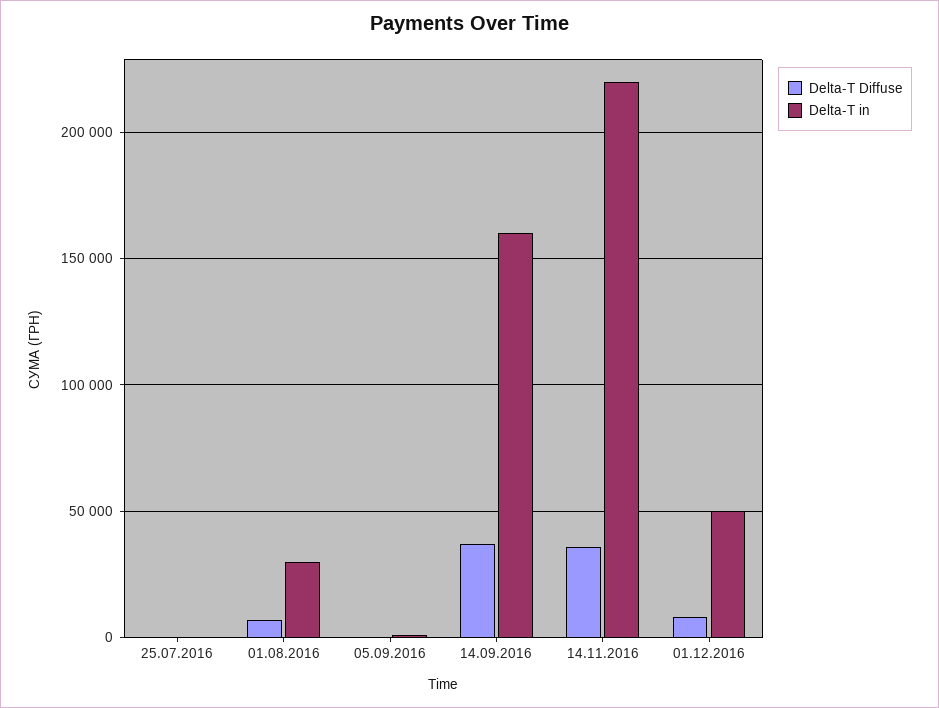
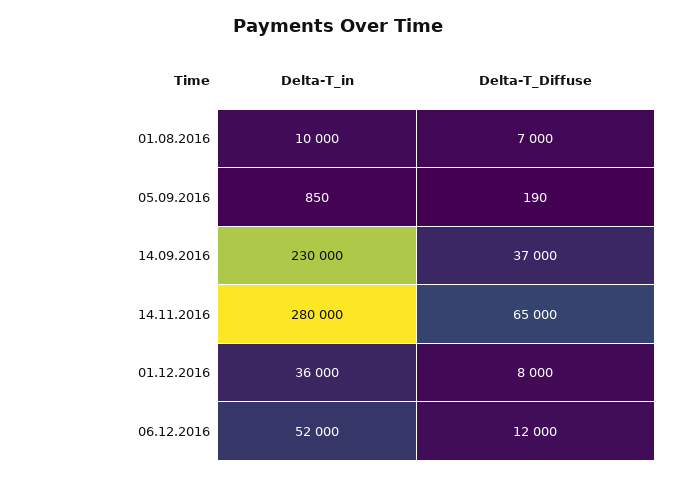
Delta-T Diffuse, 25.07.2016: 0 -> none
Delta-T in, 25.07.2016: 0 -> none
Delta-T in, 01.08.2016: 30000 -> 10000
Delta-T in, 14.09.2016: 160000 -> 230000
Delta-T Diffuse, 14.11.2016: 35000 -> 65000
Delta-T in, 14.11.2016: 220000 -> 280000
Delta-T in, 01.12.2016: 50000 -> 36000
Delta-T in, 06.12.2016: none -> 52000
Delta-T Diffuse, 06.12.2016: none -> 12000

